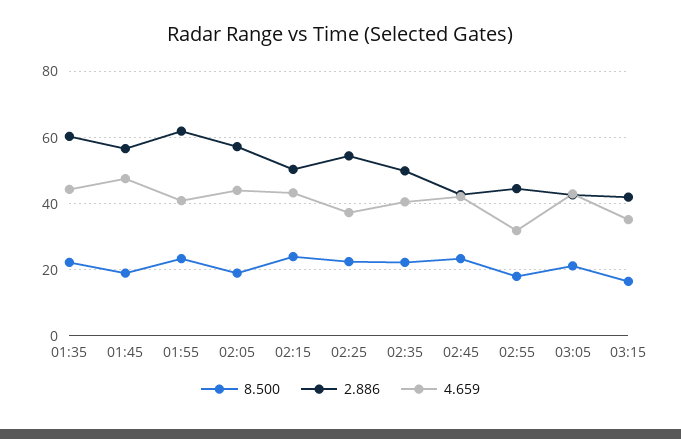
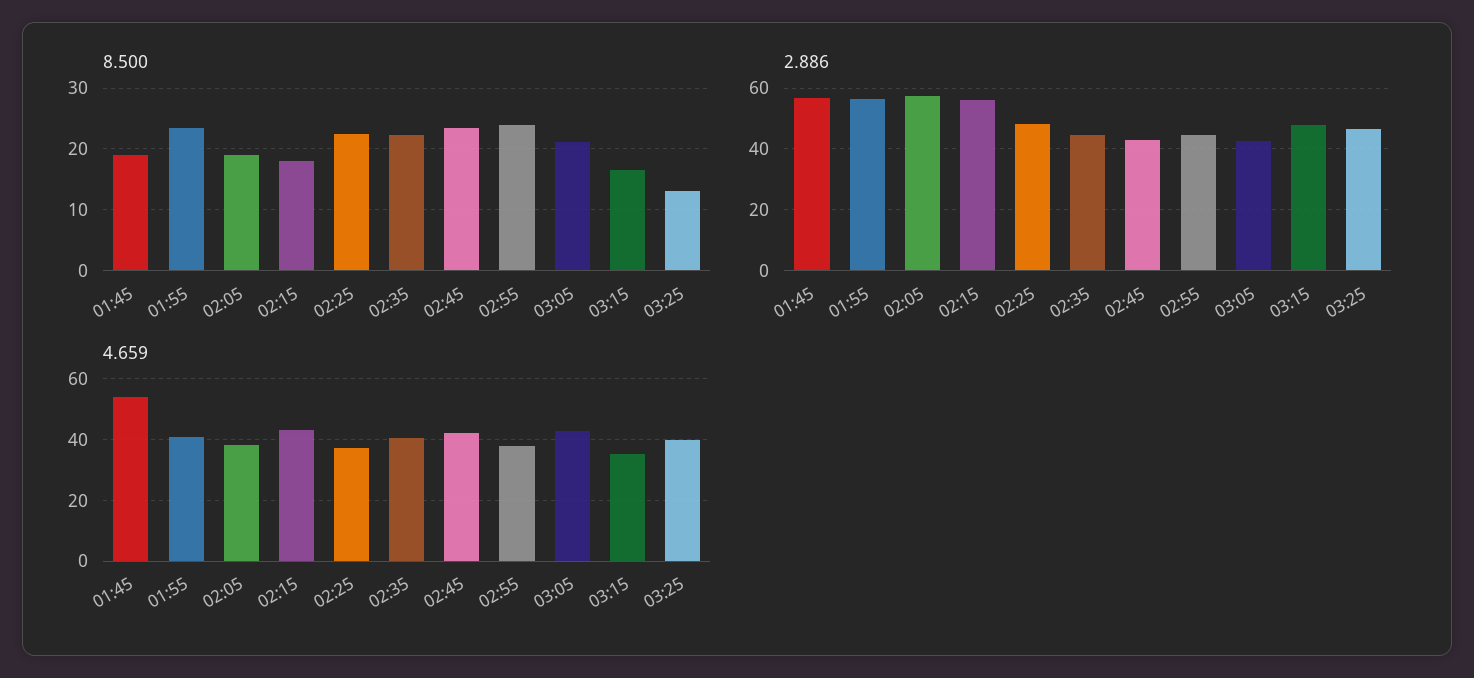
8.500, 01:35: 22 -> none
2.886, 01:35: 60 -> none
4.659, 01:35: 44 -> none
4.659, 01:45: 48 -> 54
2.886, 01:55: 62 -> 56
4.659, 02:05: 44 -> 38
8.500, 02:15: 24 -> 18
2.886, 02:15: 50 -> 56
2.886, 02:25: 54 -> 48
2.886, 02:35: 50 -> 44
8.500, 02:55: 18 -> 24
4.659, 02:55: 32 -> 38
2.886, 03:15: 42 -> 48
8.500, 03:25: none -> 13
2.886, 03:25: none -> 46
4.659, 03:25: none -> 40

